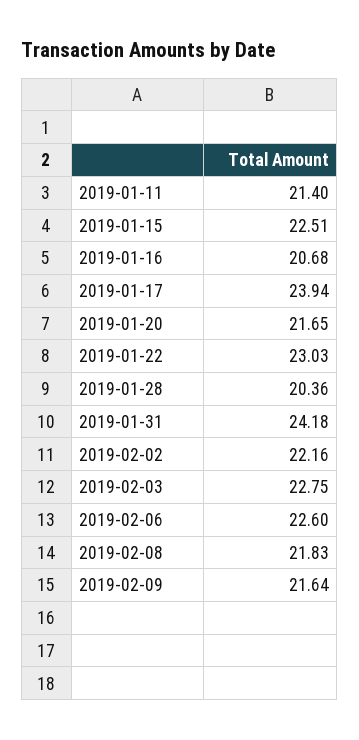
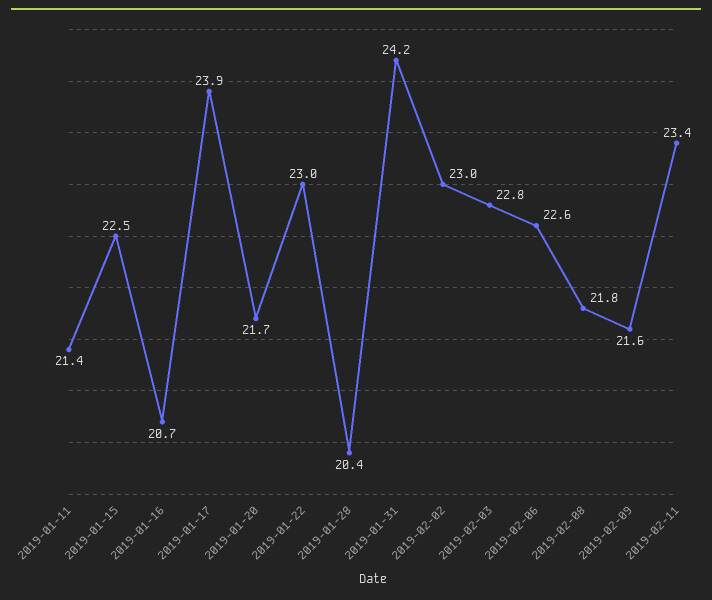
2019-02-02: 22.16 -> 23
2019-02-11: none -> 23.4

